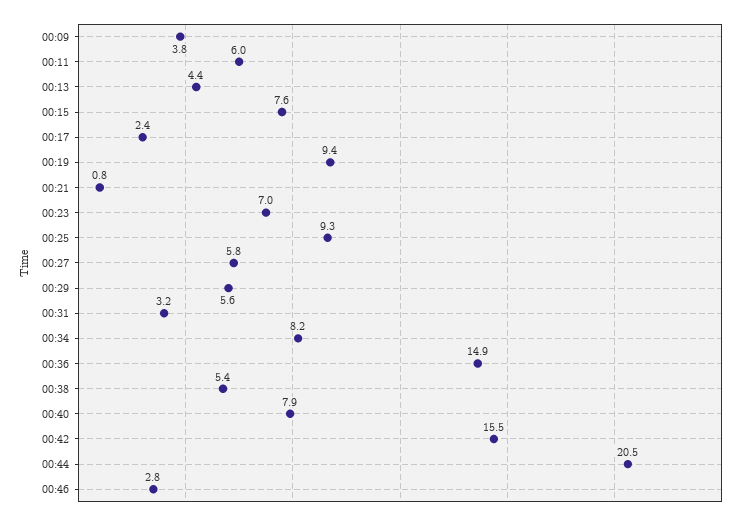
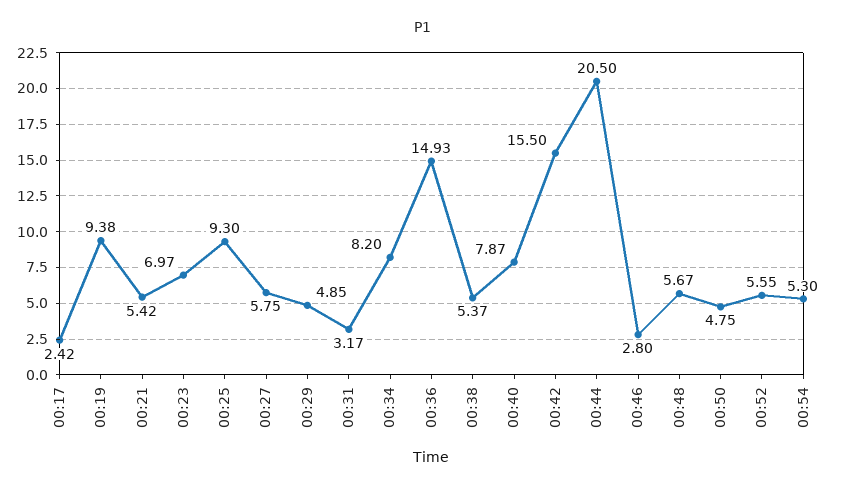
00:09: 3.8 -> none
00:11: 6 -> none
00:13: 4.4 -> none
00:15: 7.6 -> none
00:21: 0.8 -> 5.42
00:29: 5.6 -> 4.85
00:48: none -> 5.67
00:50: none -> 4.75
00:52: none -> 5.55
00:54: none -> 5.3

